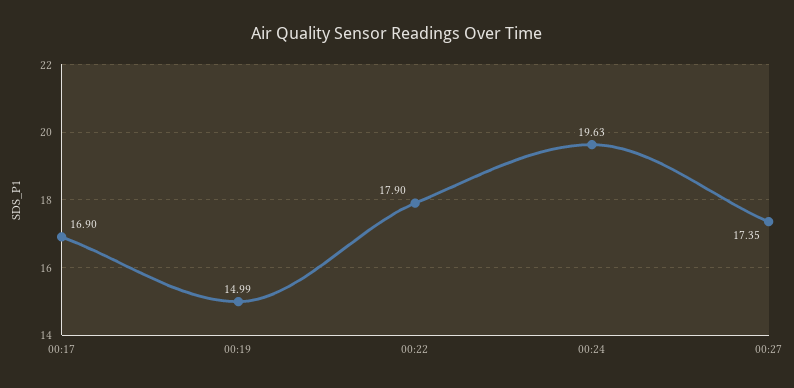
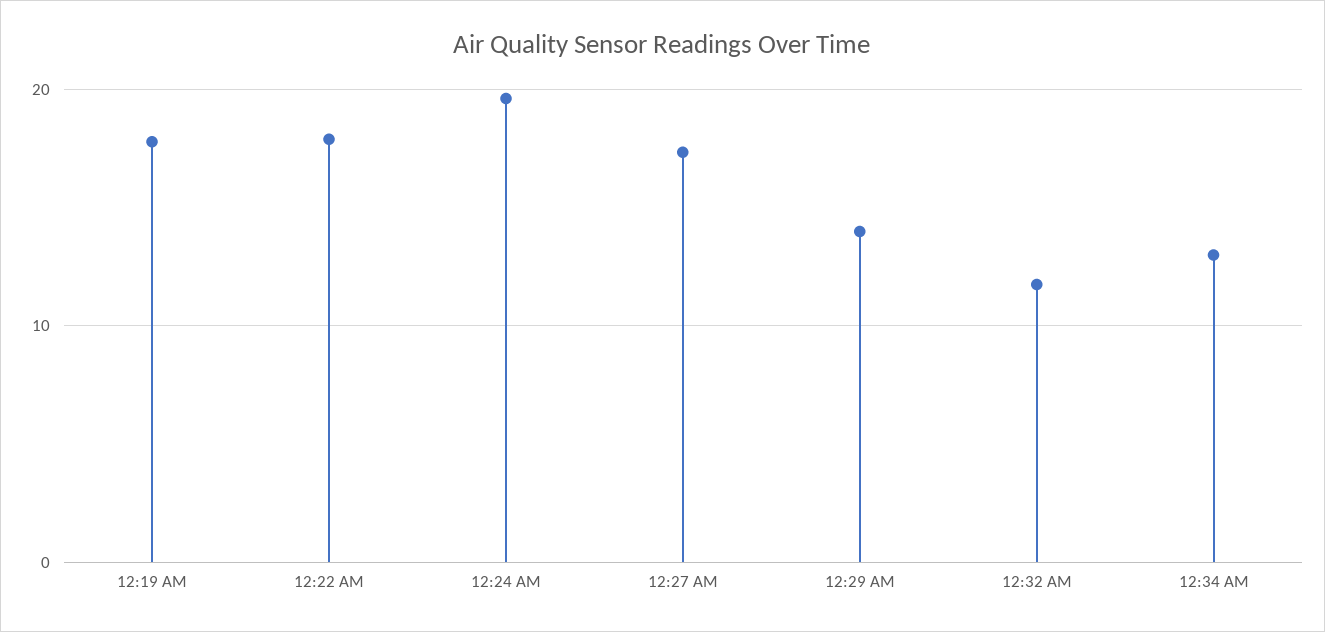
00:17: 16.9 -> none
00:19: 14.99 -> 18
12:29 AM: none -> 14
12:32 AM: none -> 12
12:34 AM: none -> 13

